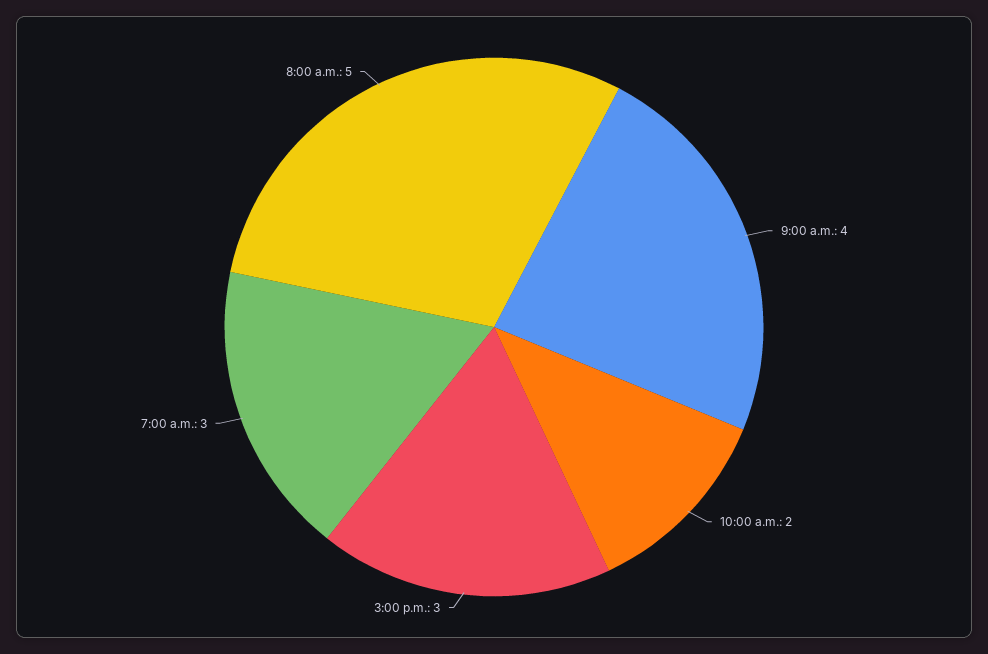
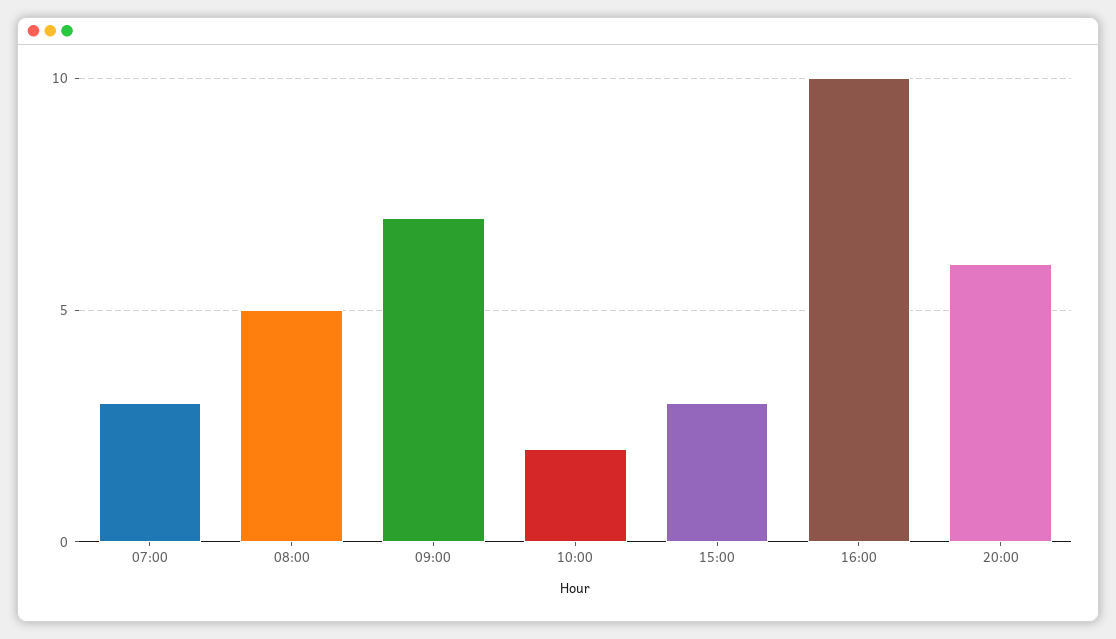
9:00 a.m.: 4 -> 7
16:00: none -> 10
20:00: none -> 6

